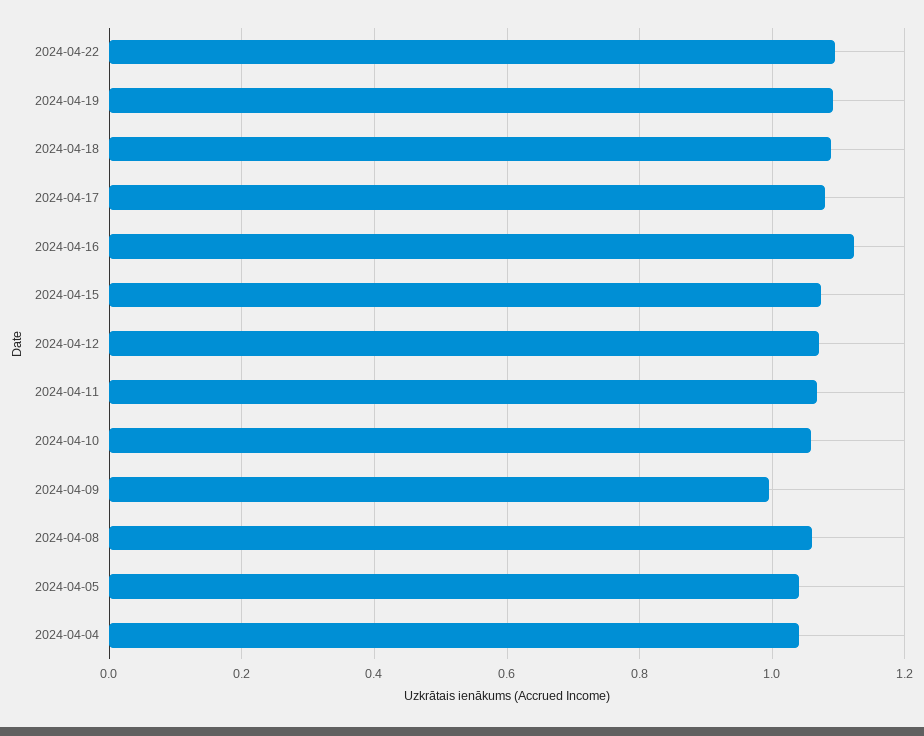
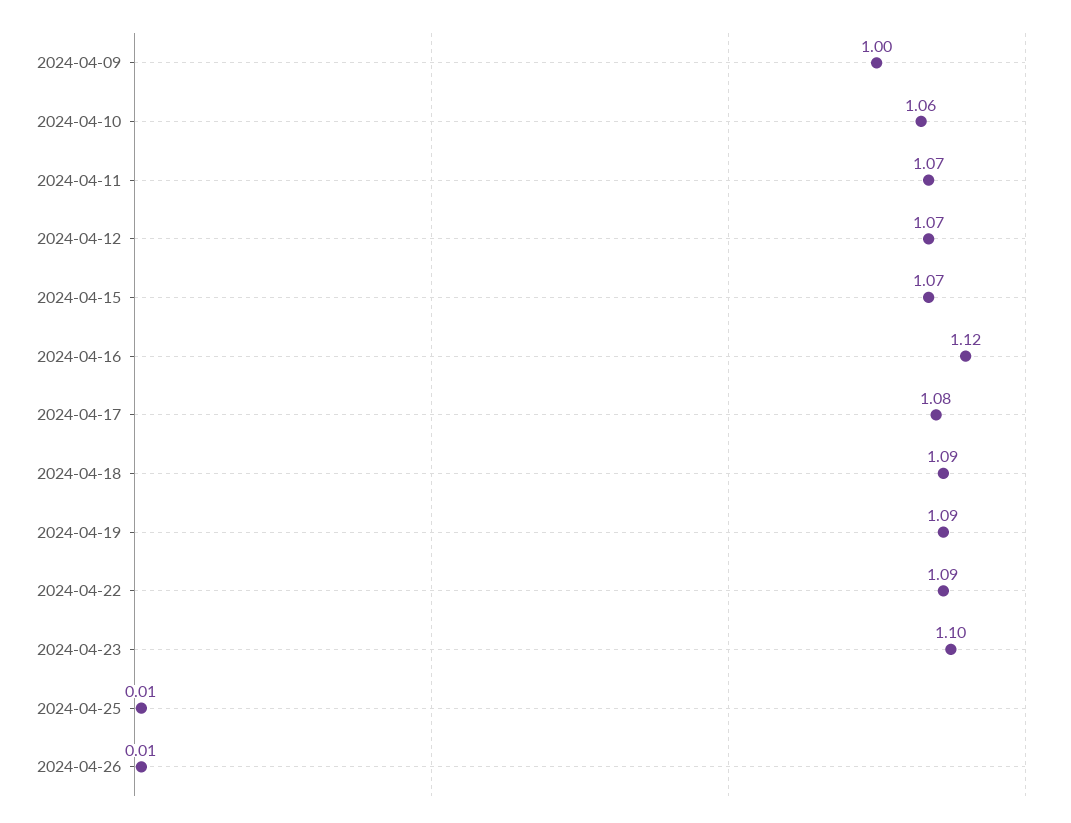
2024-04-08: 1.06 -> none
2024-04-05: 1.04 -> none
2024-04-04: 1.04 -> none
2024-04-23: none -> 1.1
2024-04-25: none -> 0.01
2024-04-26: none -> 0.01

